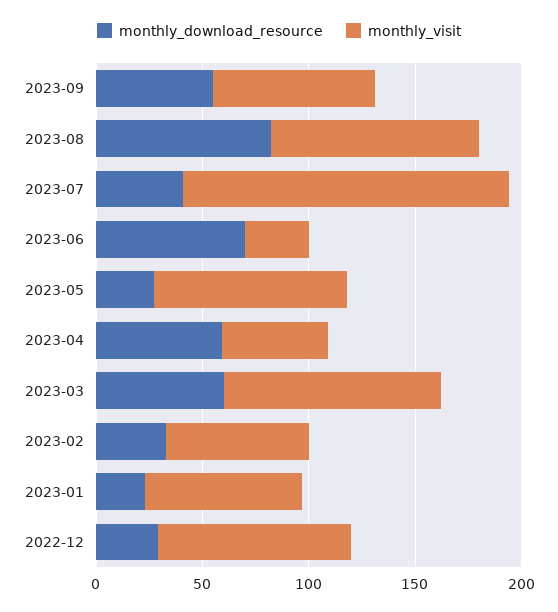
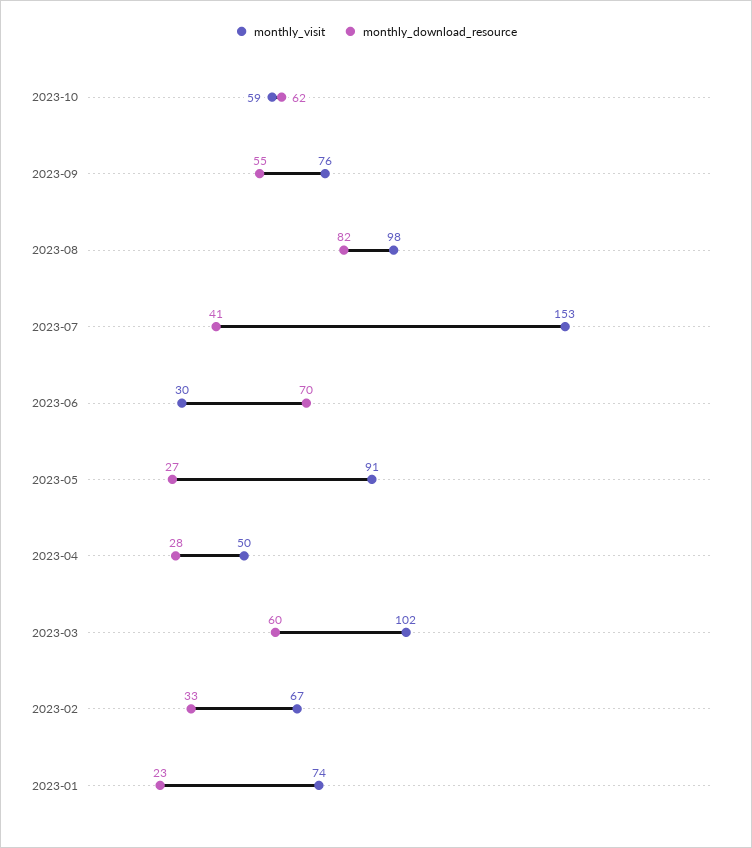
monthly_download_resource, 2023-04: 60 -> 28
monthly_download_resource, 2022-12: 30 -> none
monthly_visit, 2022-12: 90 -> none
monthly_visit, 2023-10: none -> 59
monthly_download_resource, 2023-10: none -> 62

